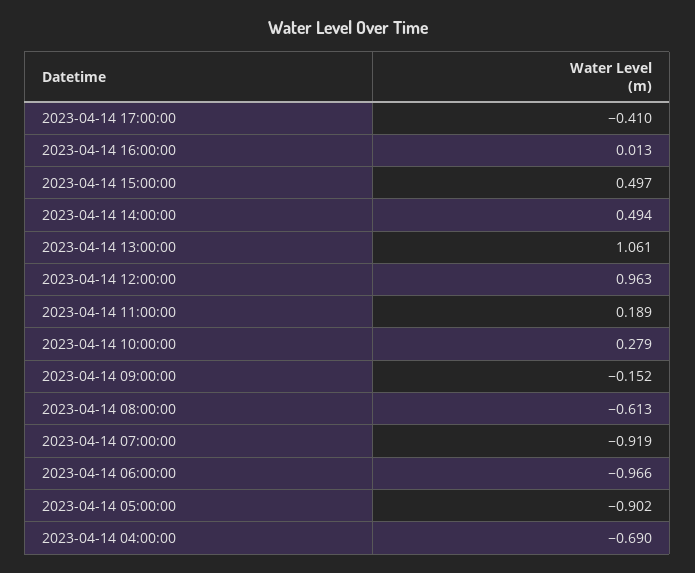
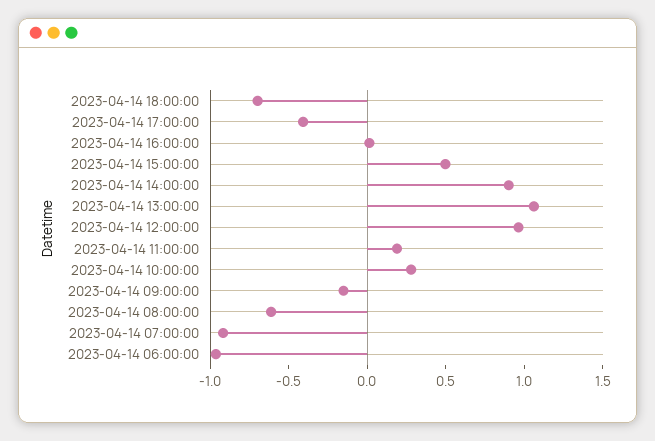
2023-04-14 14:00:00: 0.494 -> 0.9
2023-04-14 05:00:00: -0.902 -> none
2023-04-14 04:00:00: -0.69 -> none
2023-04-14 18:00:00: none -> -0.7

